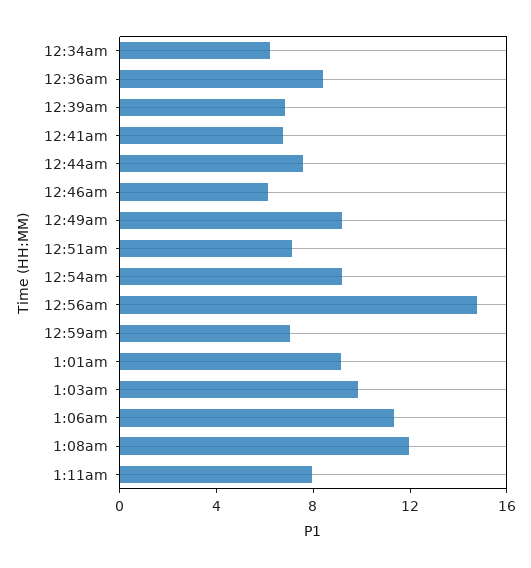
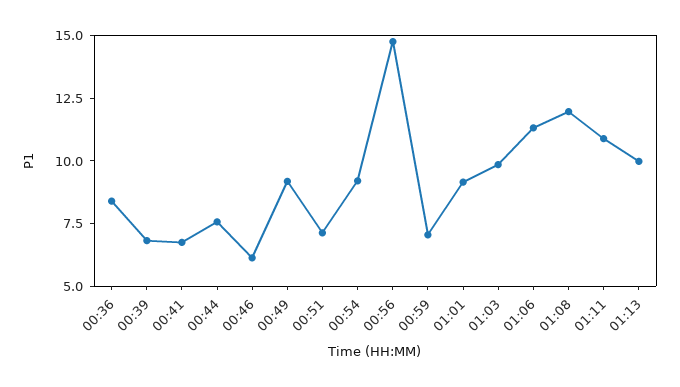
12:34am: 6 -> none
1:11am: 8 -> 11
01:13: none -> 10

